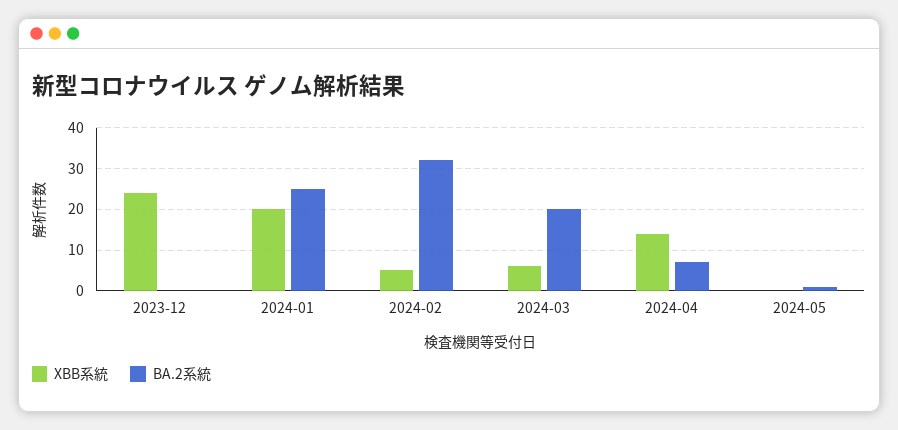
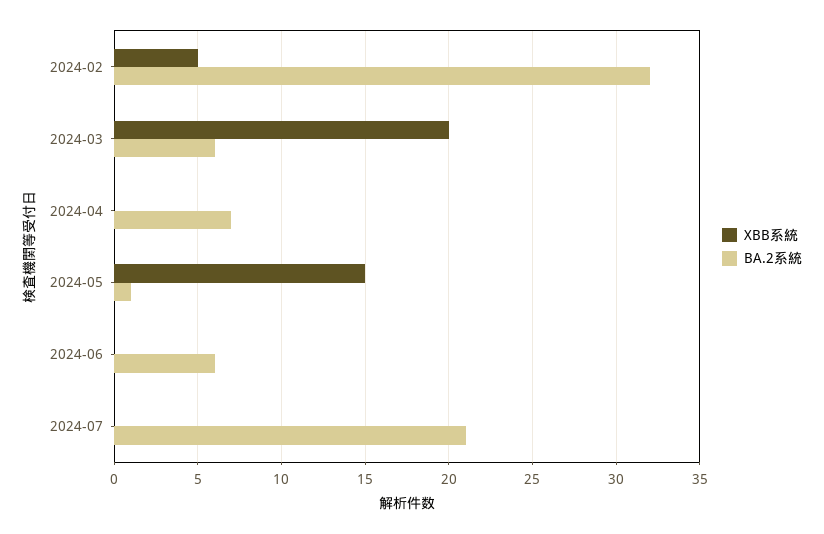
XBB系統, 2023-12: 25 -> none
BA.2系統, 2023-12: 0 -> none
XBB系統, 2024-01: 20 -> none
BA.2系統, 2024-01: 25 -> none
XBB系統, 2024-03: 5 -> 20
BA.2系統, 2024-03: 20 -> 6
XBB系統, 2024-04: 15 -> 0
XBB系統, 2024-05: 0 -> 15
XBB系統, 2024-06: none -> 0
BA.2系統, 2024-06: none -> 6
XBB系統, 2024-07: none -> 0
BA.2系統, 2024-07: none -> 21

